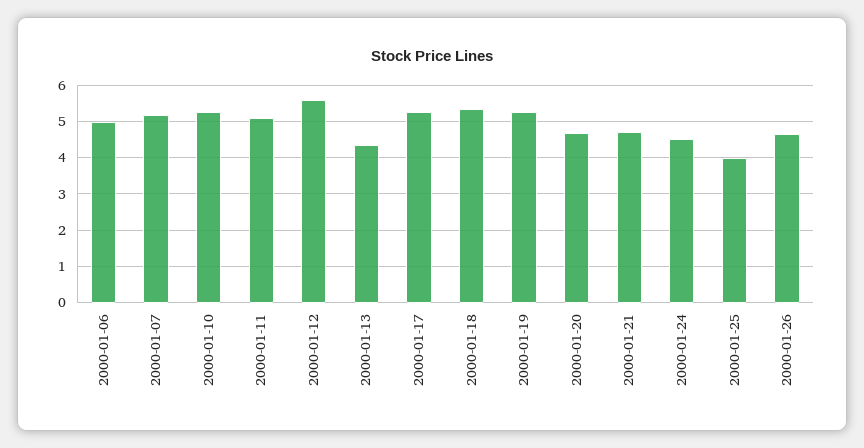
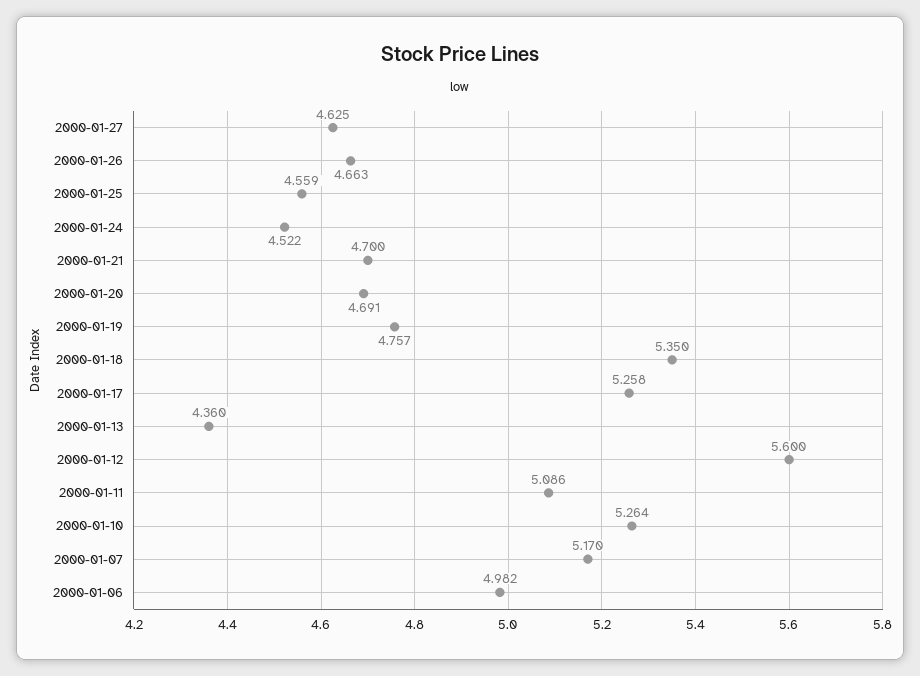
2000-01-19: 5.2 -> 4.757
2000-01-25: 4 -> 4.559
2000-01-27: none -> 4.625

